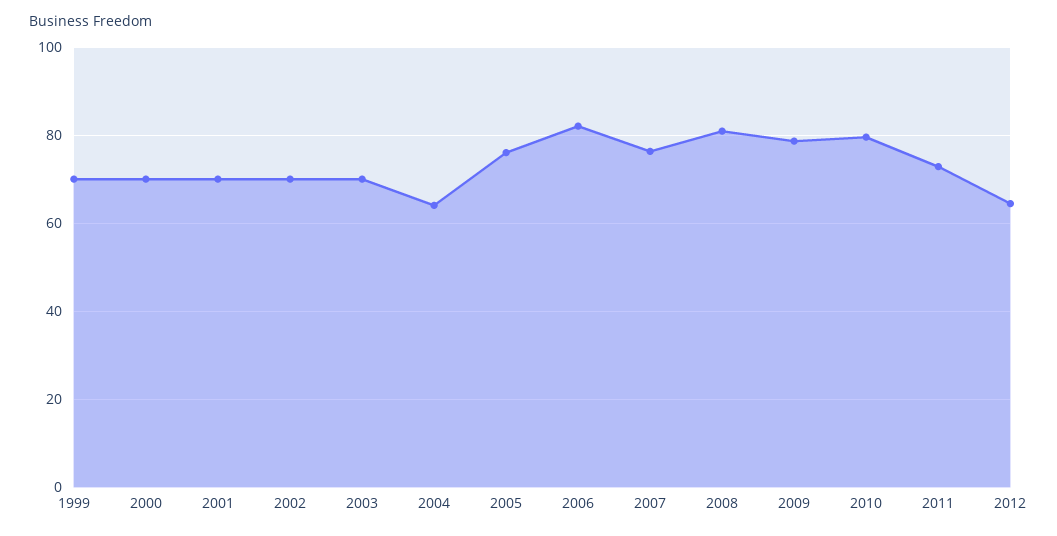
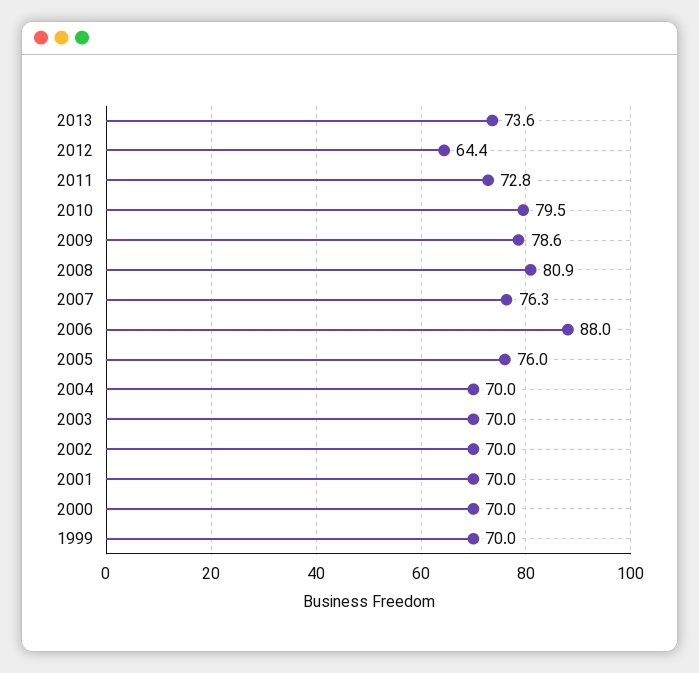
2004: 64 -> 70
2006: 82 -> 88
2013: none -> 73.6

